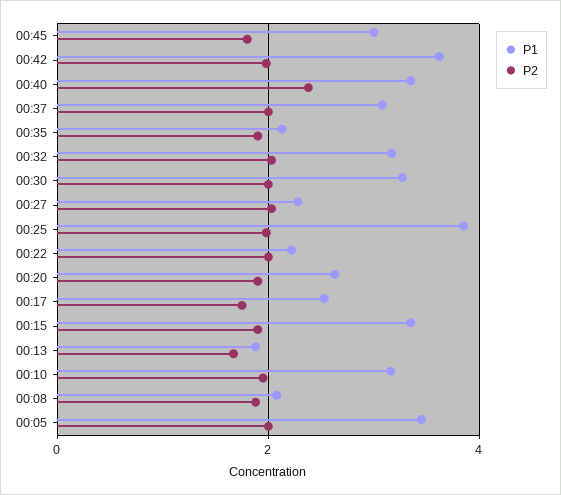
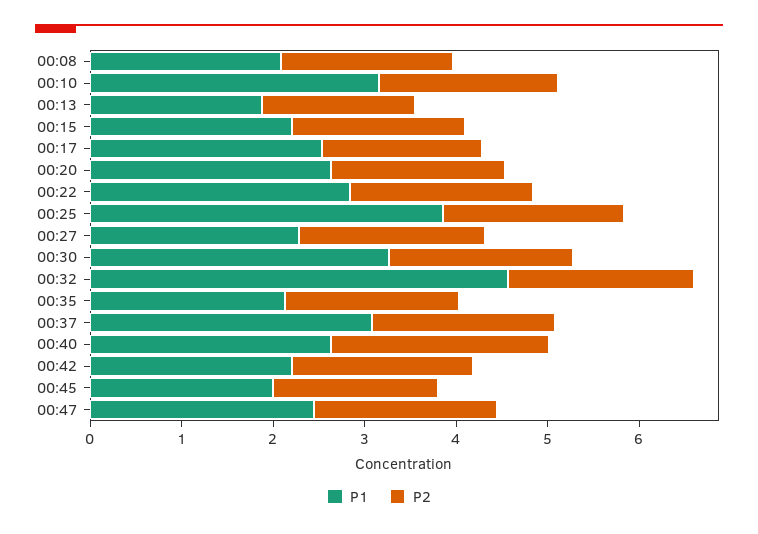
P1, 00:45: 3 -> 2
P1, 00:42: 3.6 -> 2.2
P1, 00:40: 3.4 -> 2.6
P1, 00:32: 3.2 -> 4.6
P1, 00:22: 2.2 -> 2.8
P1, 00:15: 3.4 -> 2.2
P1, 00:05: 3.4 -> none
P2, 00:05: 2 -> none
P1, 00:47: none -> 2.4
P2, 00:47: none -> 2

